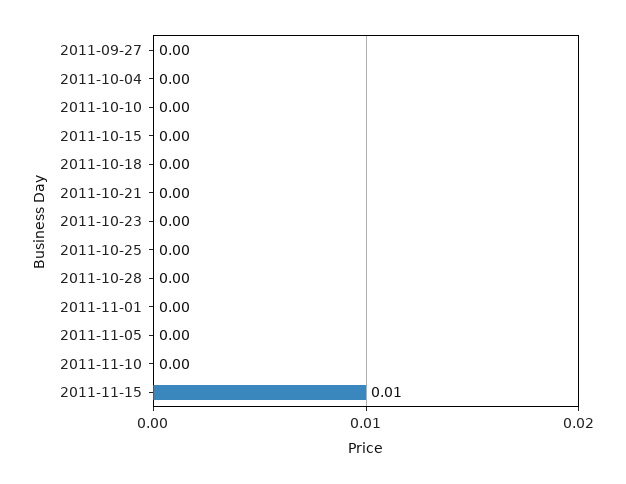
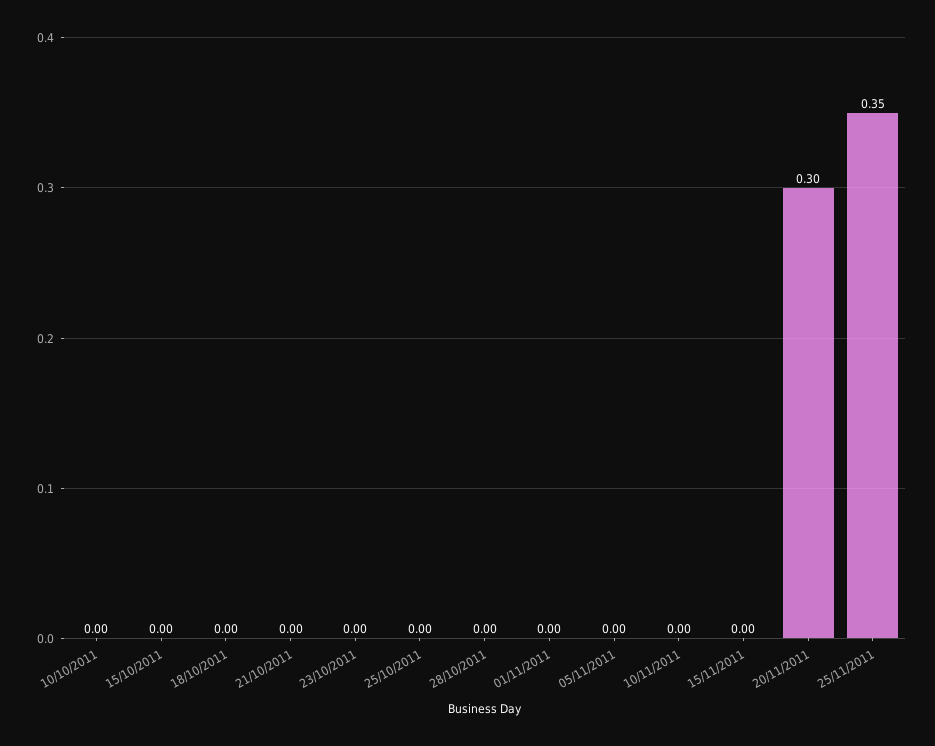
2011-09-27: 0 -> none
2011-10-04: 0 -> none
2011-11-15: 0.01 -> 0
20/11/2011: none -> 0.3
25/11/2011: none -> 0.35

